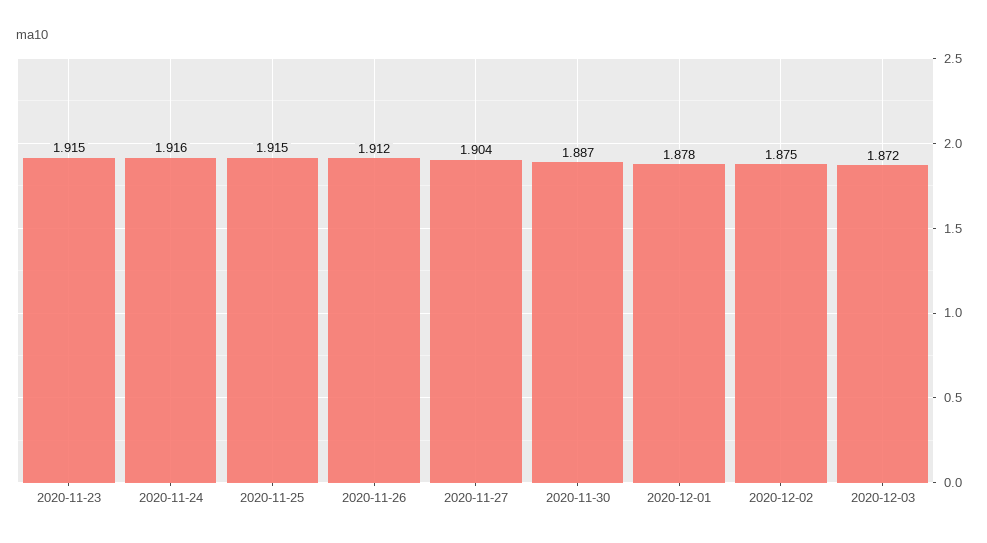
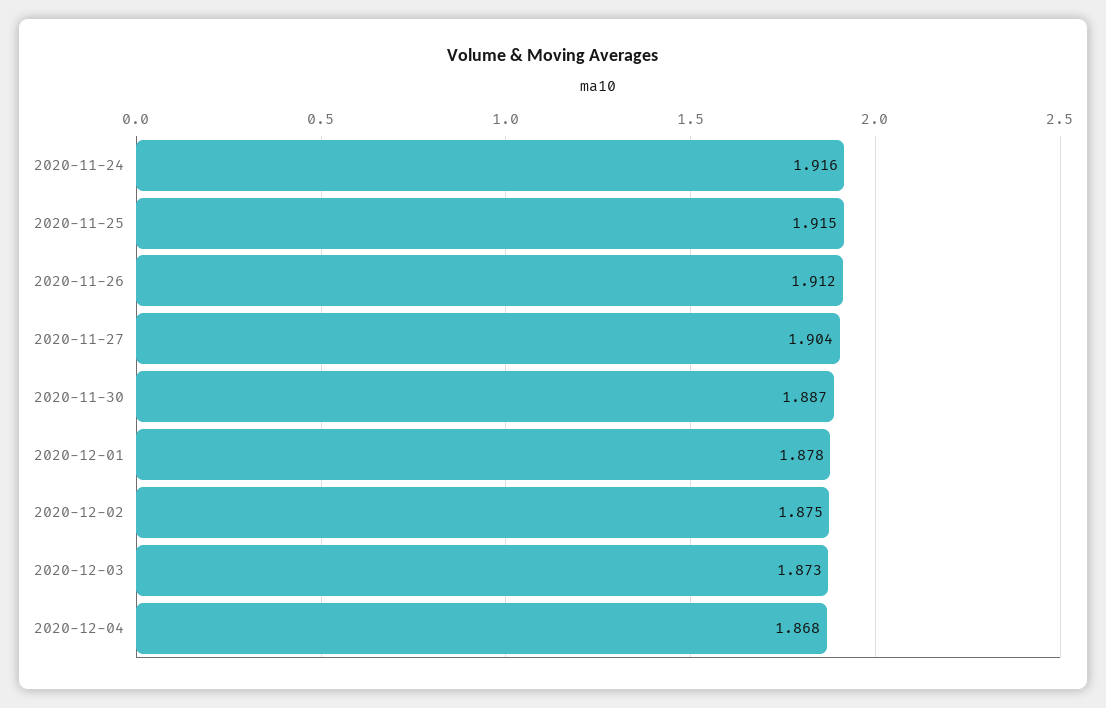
2020-11-23: 1.915 -> none
2020-12-03: 1.872 -> 1.873
2020-12-04: none -> 1.868

